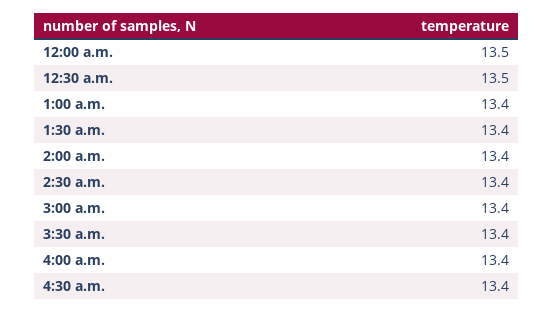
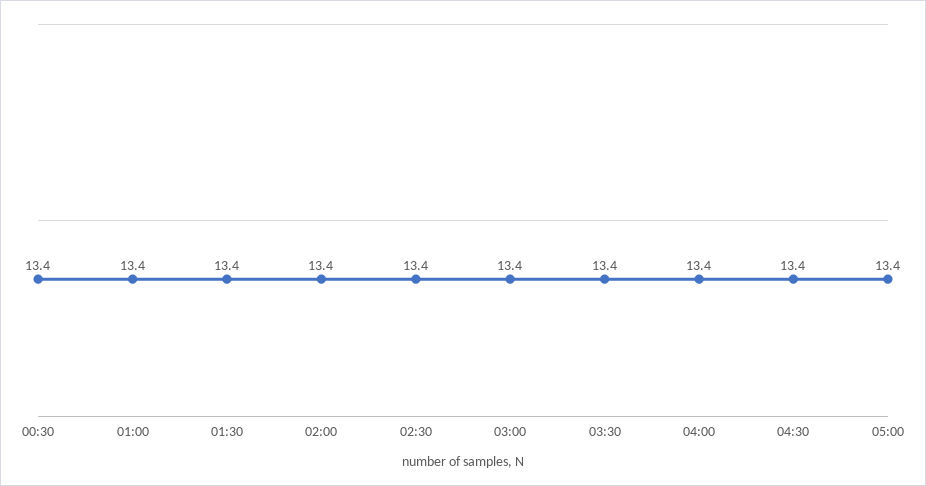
12:00 a.m.: 13.5 -> none
12:30 a.m.: 13.5 -> 13.4
05:00: none -> 13.4

